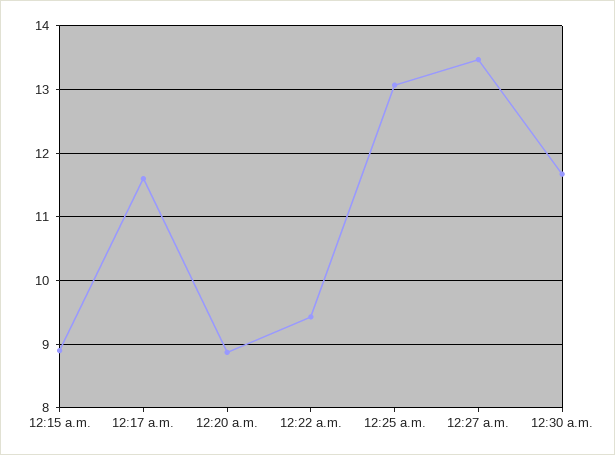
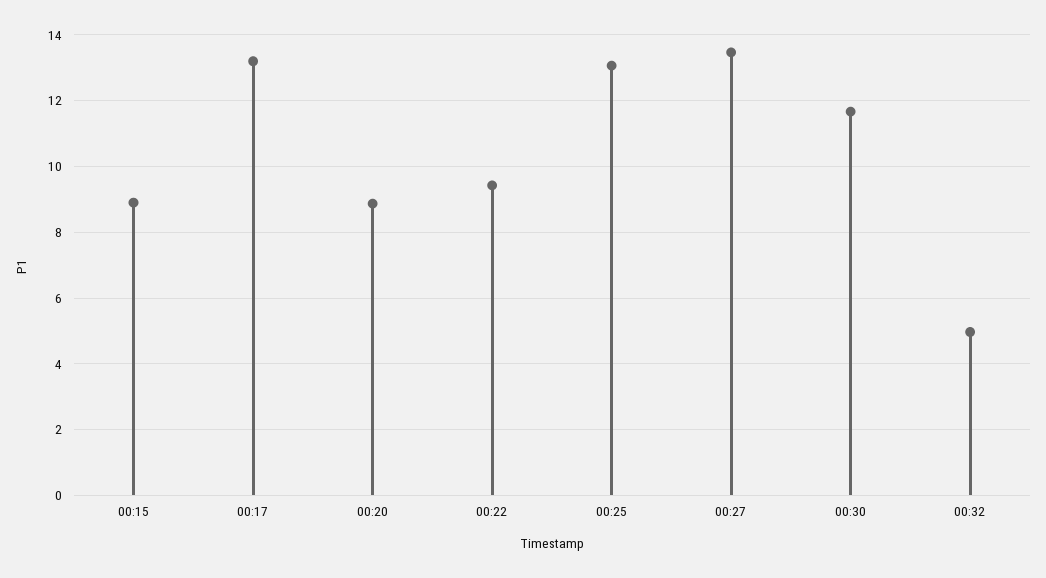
12:17 a.m.: 11.6 -> 13.2
00:32: none -> 5

